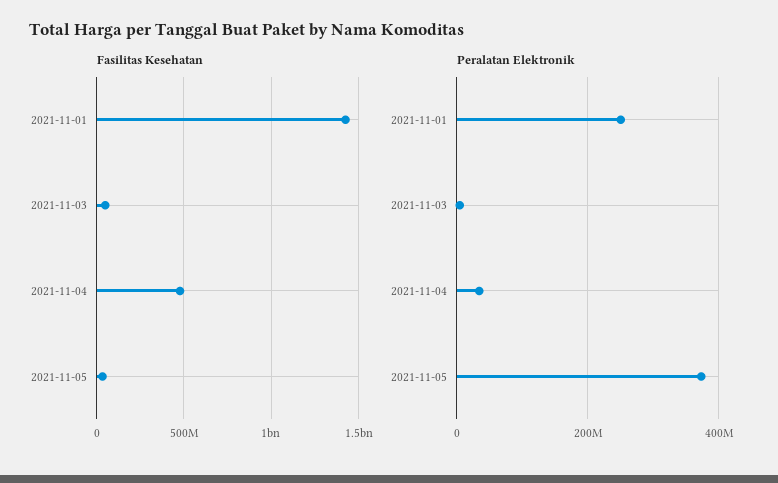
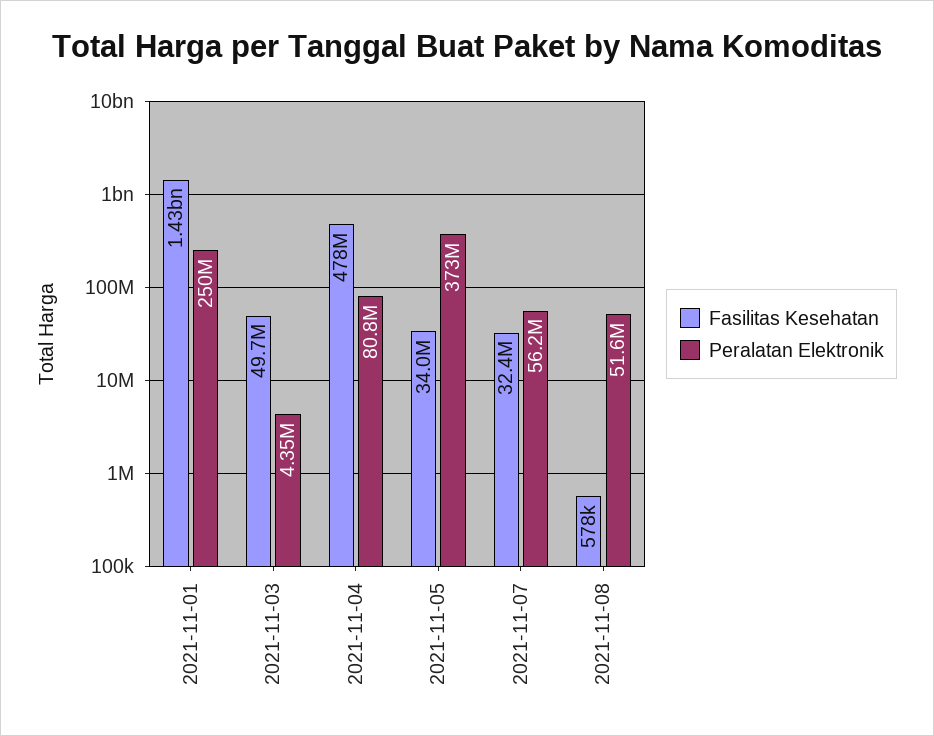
Peralatan Elektronik, 2021-11-04: 40000000 -> 80800000
Fasilitas Kesehatan, 2021-11-07: none -> 32400000
Peralatan Elektronik, 2021-11-07: none -> 56200000
Fasilitas Kesehatan, 2021-11-08: none -> 578000
Peralatan Elektronik, 2021-11-08: none -> 51600000

